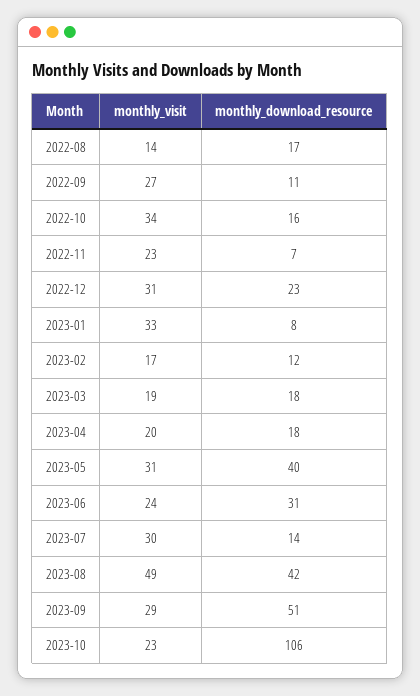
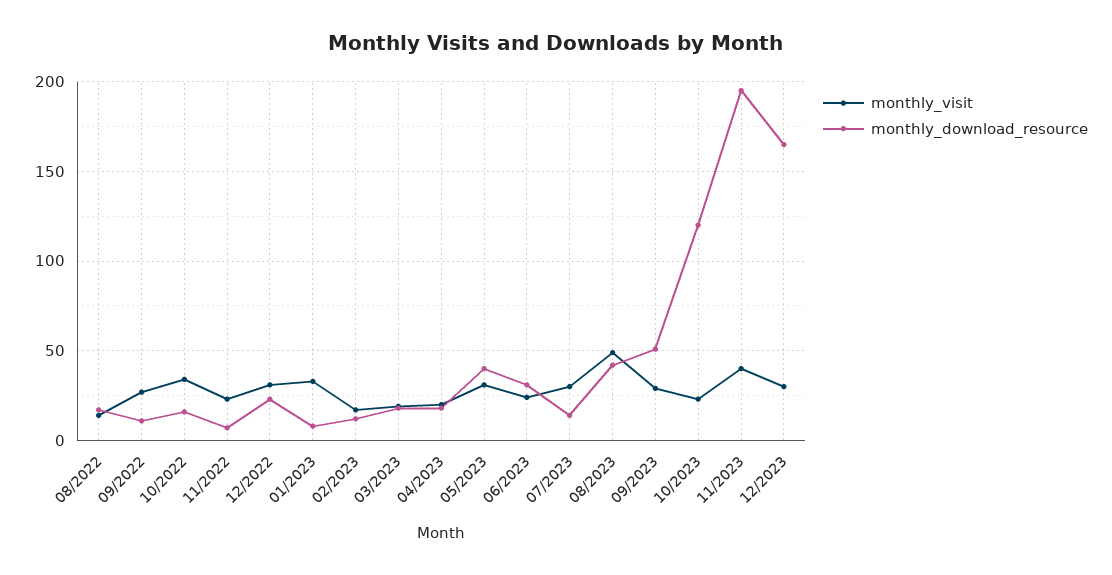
monthly_download_resource, 2023-10: 106 -> 120
monthly_visit, 11/2023: none -> 40
monthly_download_resource, 11/2023: none -> 195
monthly_visit, 12/2023: none -> 30
monthly_download_resource, 12/2023: none -> 165

